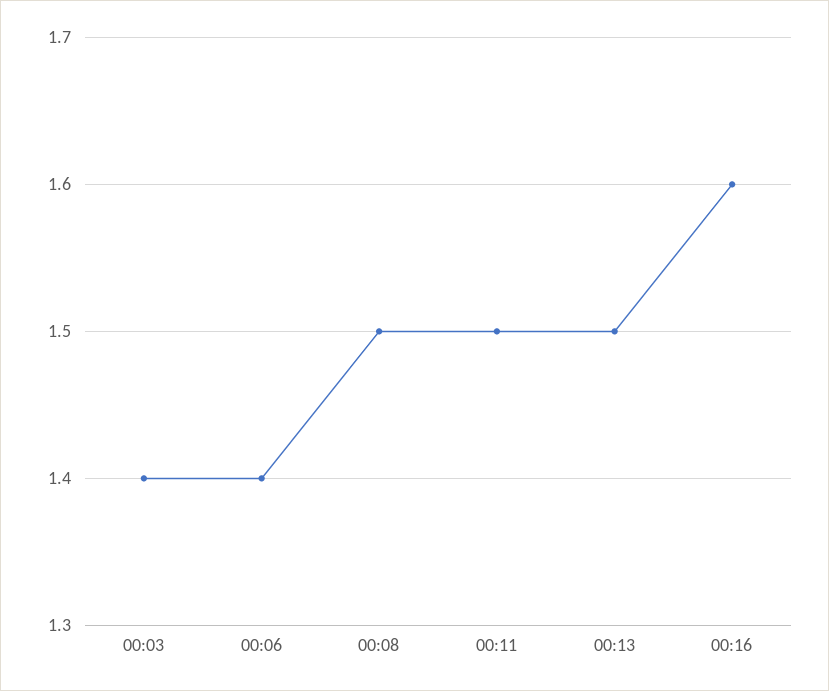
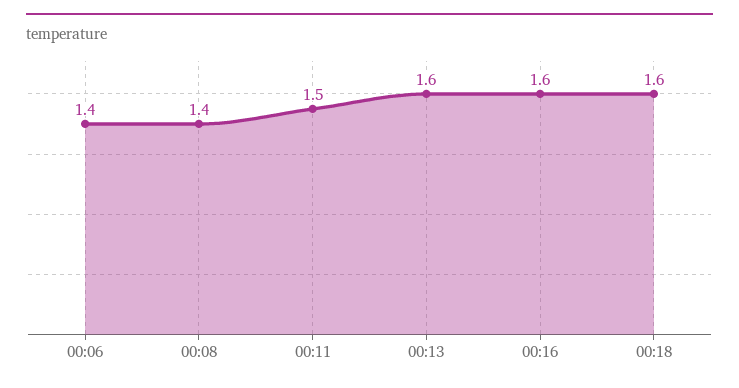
00:03: 1.4 -> none
00:08: 1.5 -> 1.4
00:13: 1.5 -> 1.6
00:18: none -> 1.6

